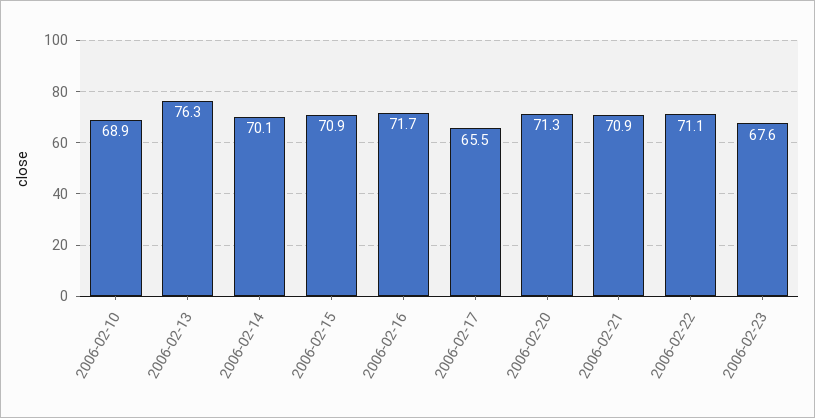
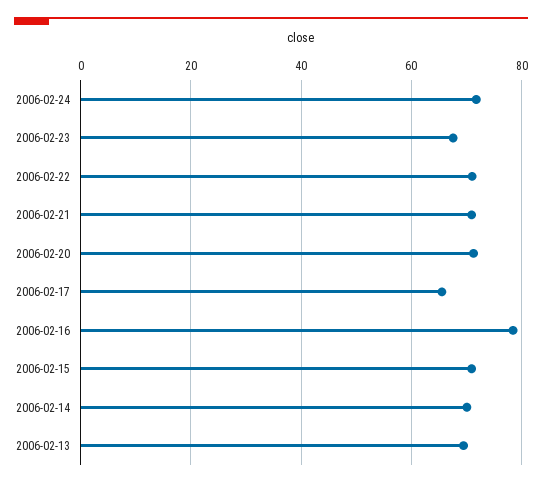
2006-02-10: 68.9 -> none
2006-02-13: 76.3 -> 70
2006-02-16: 71.7 -> 78
2006-02-24: none -> 72

